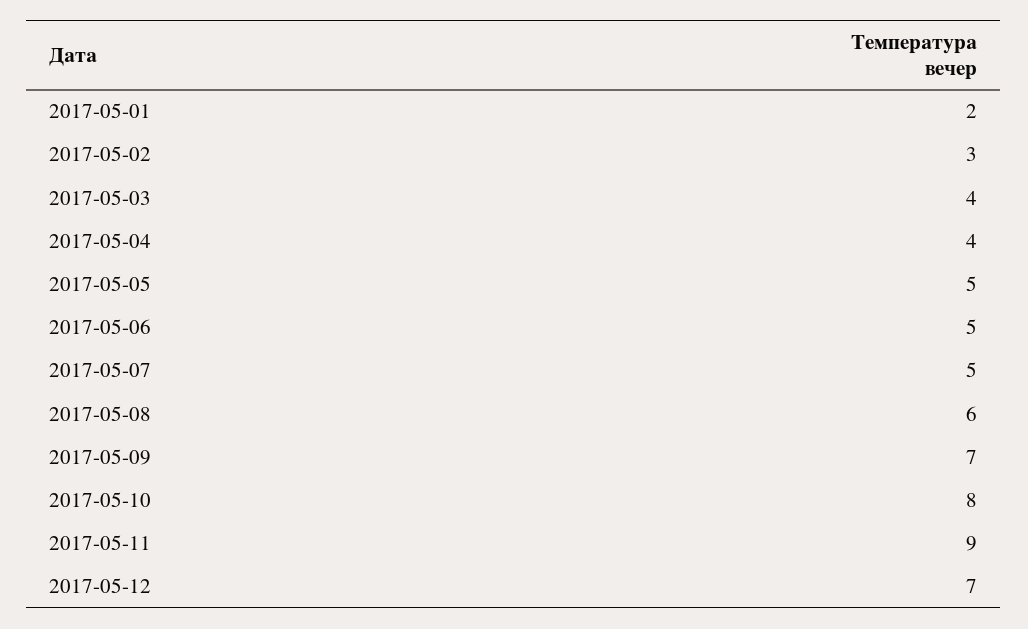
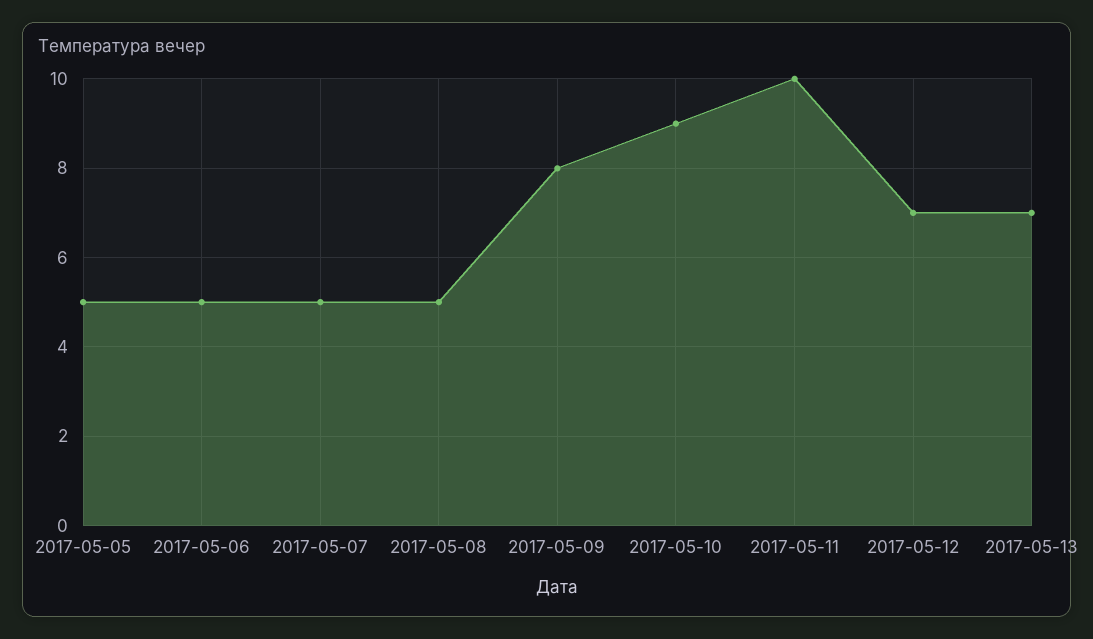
2017-05-01: 2 -> none
2017-05-02: 3 -> none
2017-05-03: 4 -> none
2017-05-04: 4 -> none
2017-05-08: 6 -> 5
2017-05-09: 7 -> 8
2017-05-10: 8 -> 9
2017-05-11: 9 -> 10
2017-05-13: none -> 7

